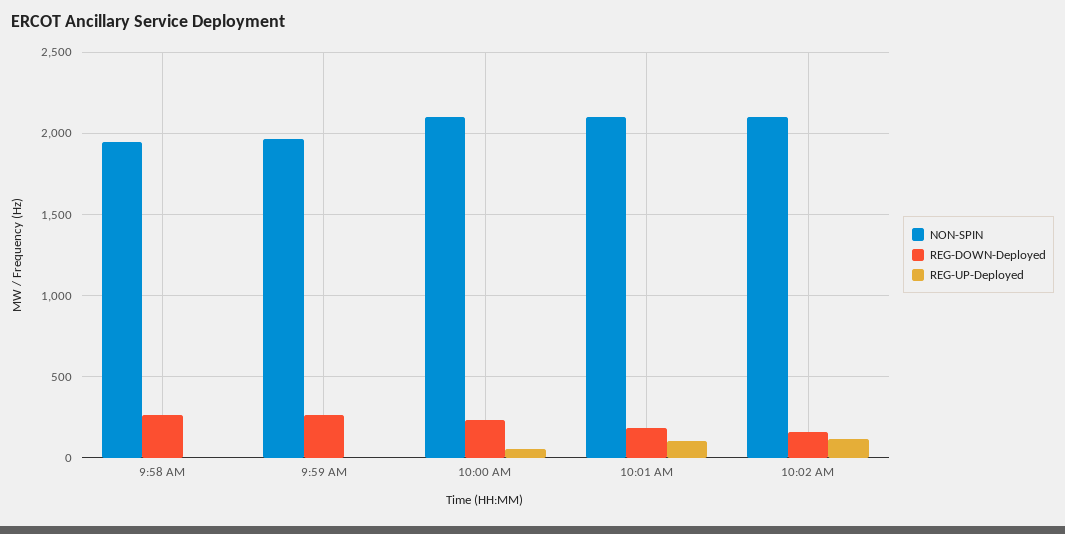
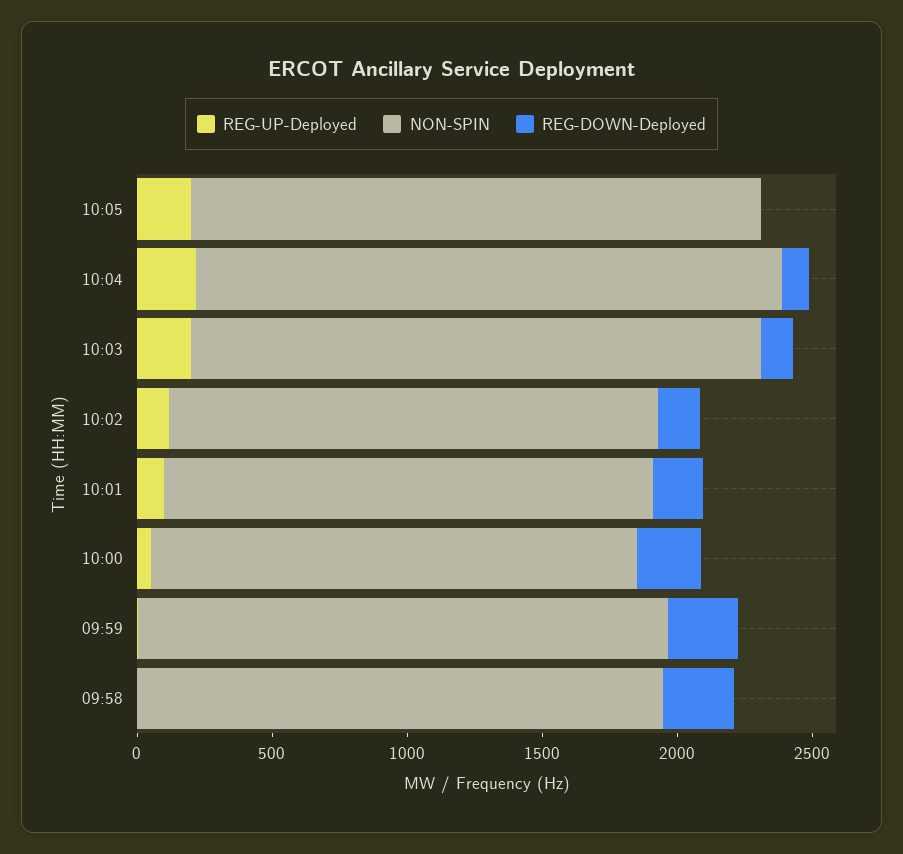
NON-SPIN, 10:00 AM: 2100 -> 1800
NON-SPIN, 10:01 AM: 2100 -> 1800
NON-SPIN, 10:02 AM: 2100 -> 1800
REG-UP-Deployed, 10:05: none -> 200
NON-SPIN, 10:05: none -> 2100
REG-DOWN-Deployed, 10:05: none -> 0
REG-UP-Deployed, 10:04: none -> 200
NON-SPIN, 10:04: none -> 2200
REG-DOWN-Deployed, 10:04: none -> 100
REG-UP-Deployed, 10:03: none -> 200
NON-SPIN, 10:03: none -> 2100
REG-DOWN-Deployed, 10:03: none -> 100

